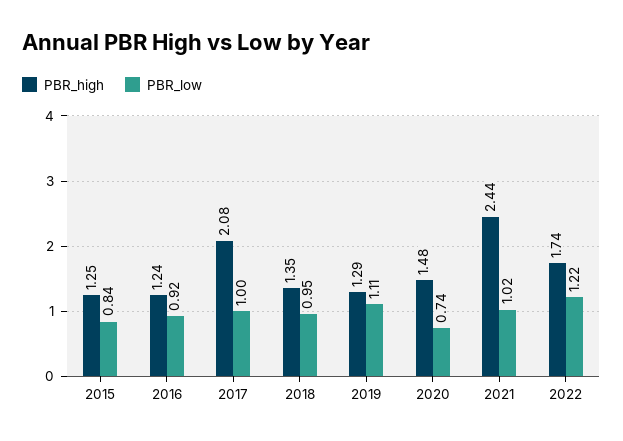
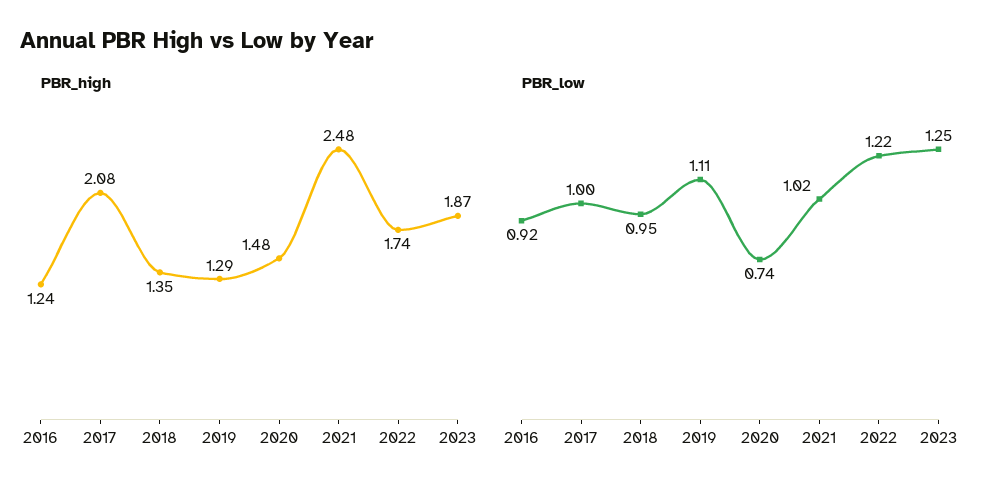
PBR_high, 2015: 1.25 -> none
PBR_low, 2015: 0.84 -> none
PBR_high, 2021: 2.44 -> 2.48
PBR_high, 2023: none -> 1.87
PBR_low, 2023: none -> 1.25

